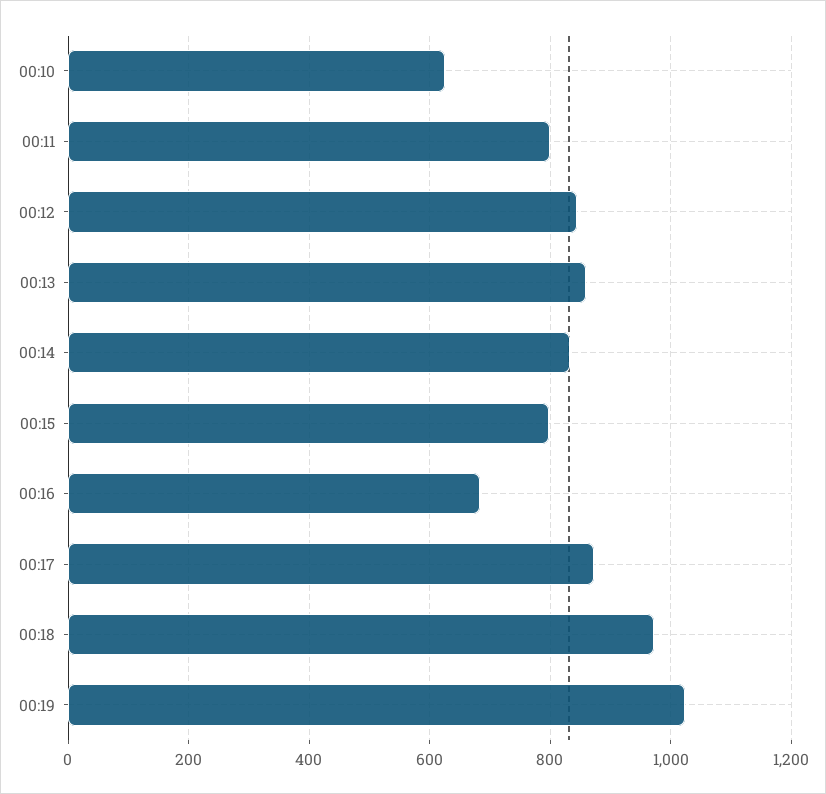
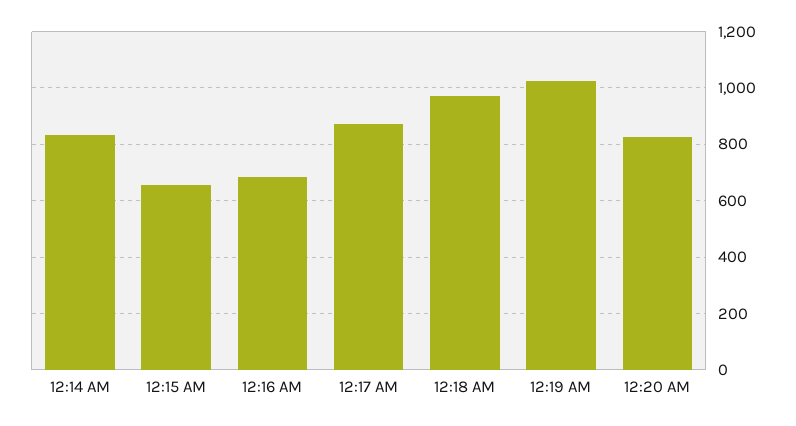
00:10: 620 -> none
00:11: 800 -> none
00:12: 840 -> none
00:13: 860 -> none
00:15: 800 -> 650
12:20 AM: none -> 825

